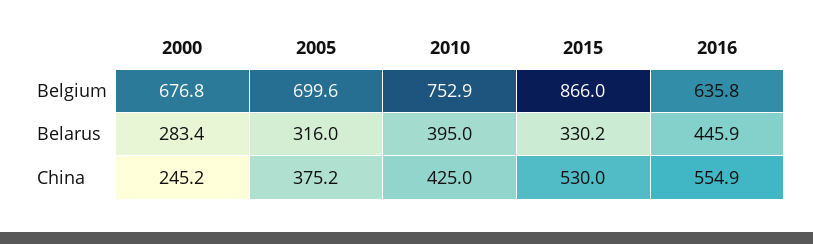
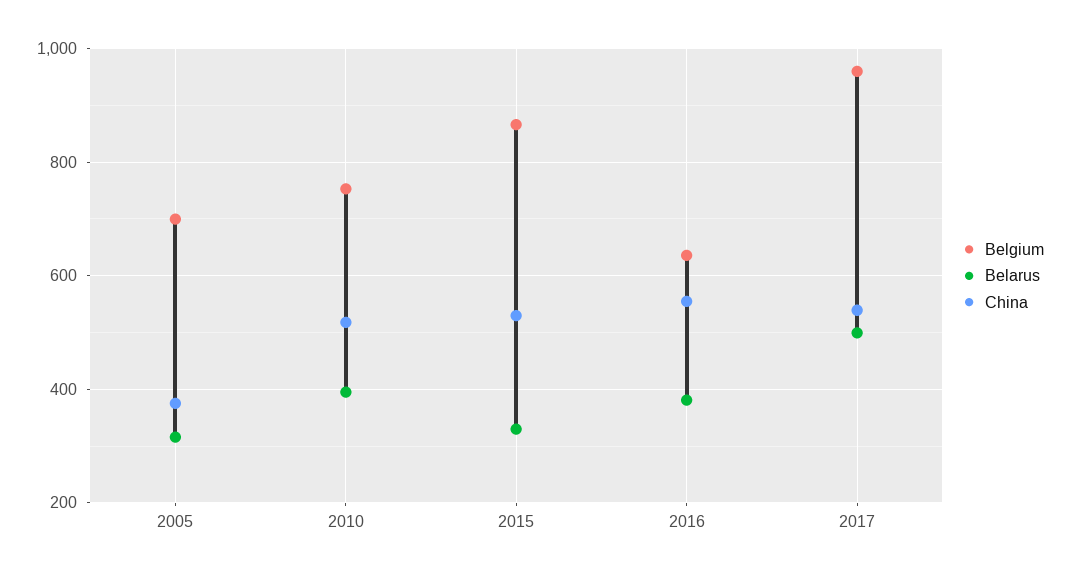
Belgium, 2000: 676.8 -> none
Belarus, 2000: 283.4 -> none
Belarus, 2016: 445.9 -> 380
China, 2000: 245.2 -> none
China, 2010: 425 -> 520
Belgium, 2017: none -> 960
Belarus, 2017: none -> 500
China, 2017: none -> 540

